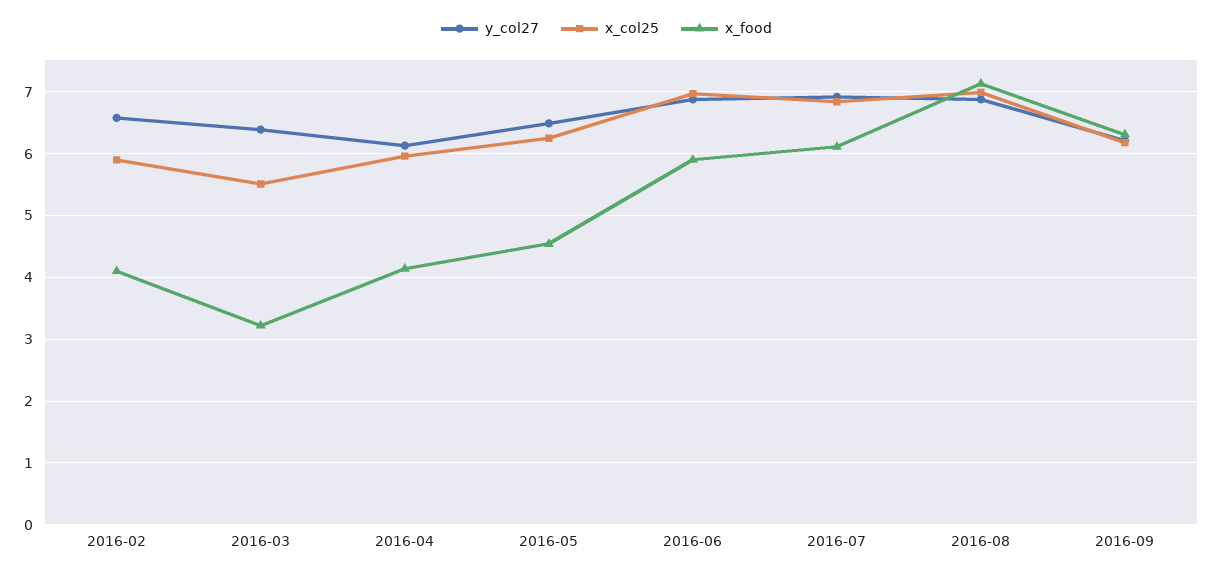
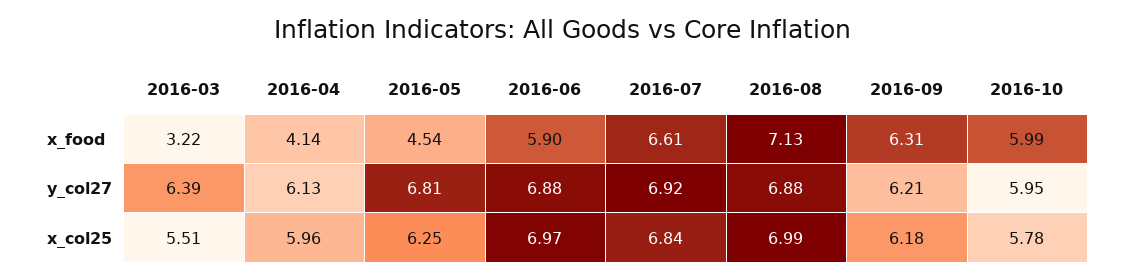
y_col27, 2016-02: 6.6 -> none
x_col25, 2016-02: 5.9 -> none
x_food, 2016-02: 4.1 -> none
y_col27, 2016-05: 6.5 -> 6.81
x_food, 2016-07: 6.1 -> 6.61
x_food, 2016-10: none -> 5.99
y_col27, 2016-10: none -> 5.95
x_col25, 2016-10: none -> 5.78

